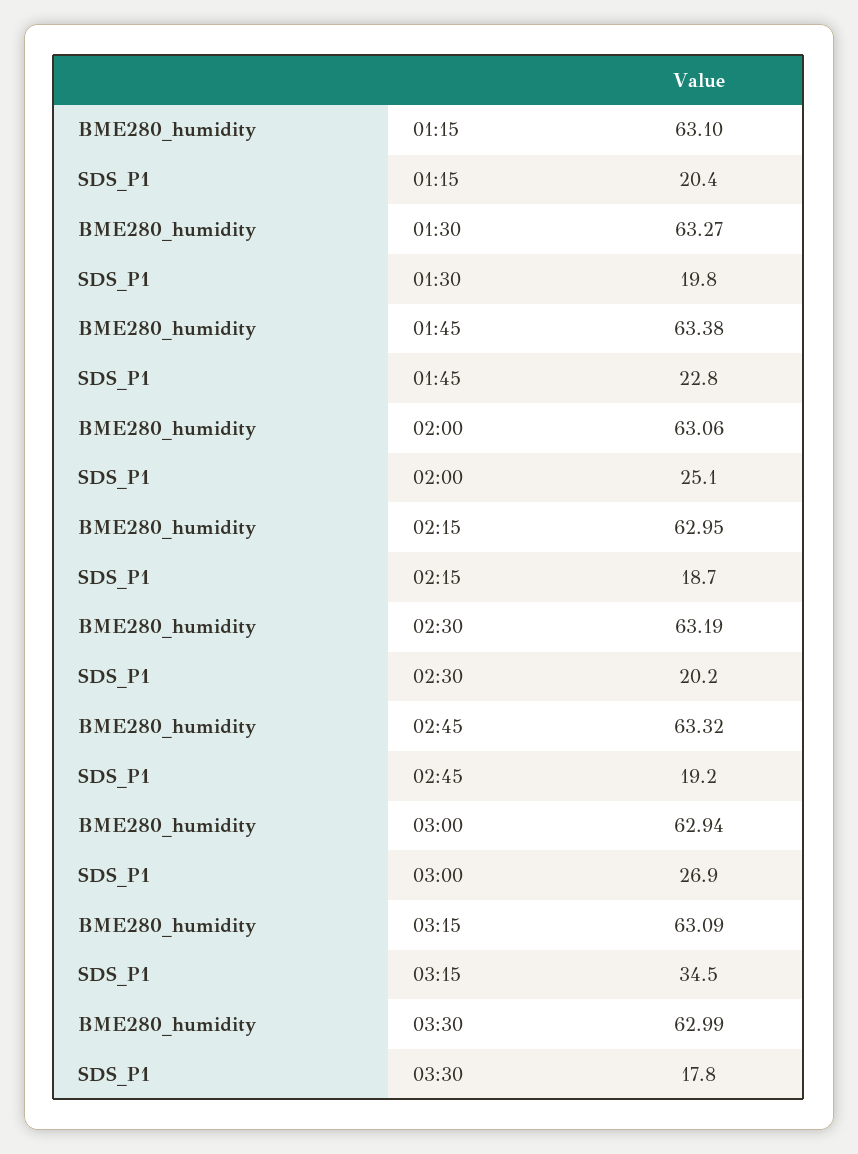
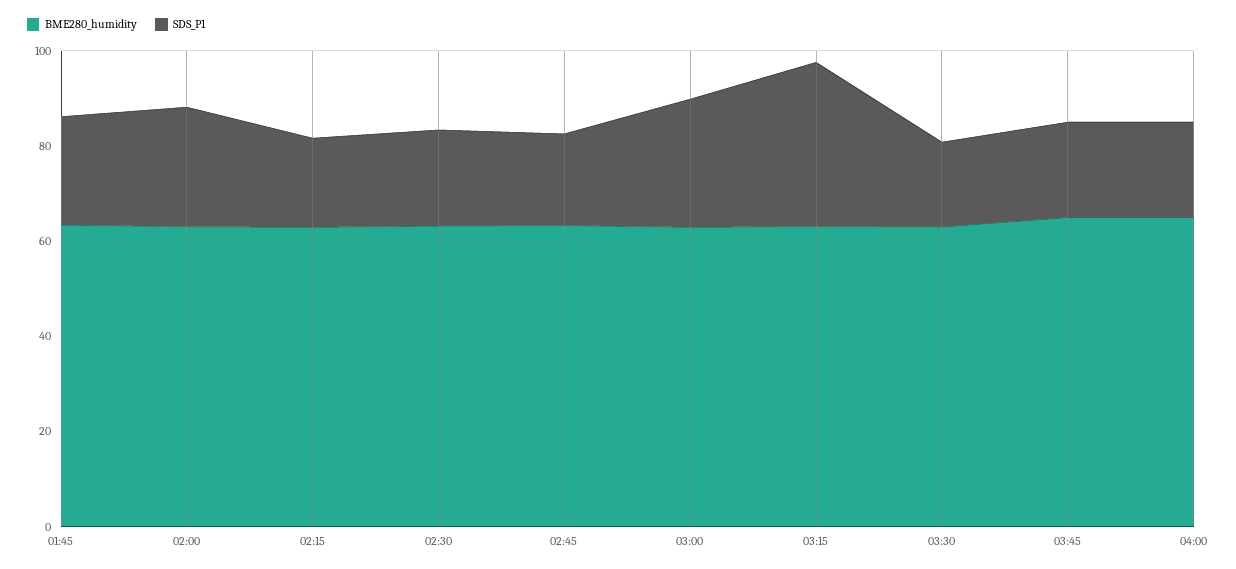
BME280_humidity, 01:15: 63.1 -> none
SDS_P1, 01:15: 20.4 -> none
BME280_humidity, 01:30: 63.27 -> none
SDS_P1, 01:30: 19.8 -> none
BME280_humidity, 03:45: none -> 65
SDS_P1, 03:45: none -> 20
BME280_humidity, 04:00: none -> 65
SDS_P1, 04:00: none -> 20

